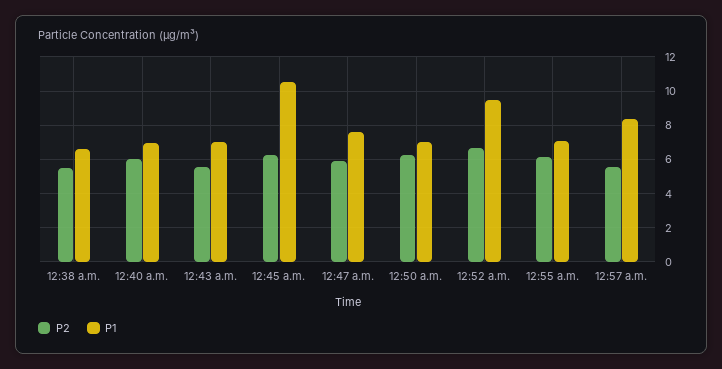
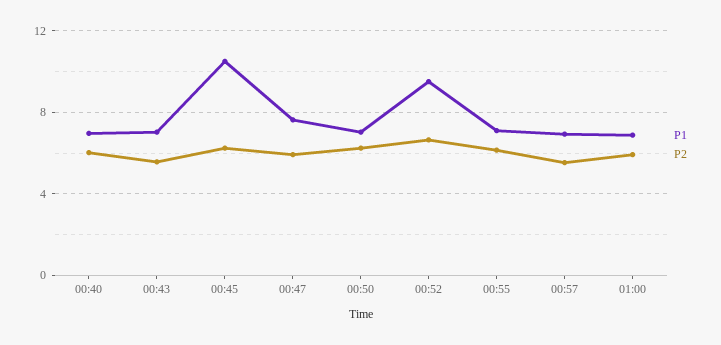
P2, 12:38 a.m.: 5.5 -> none
P1, 12:38 a.m.: 6.5 -> none
P1, 12:57 a.m.: 8.5 -> 7
P1, 01:00: none -> 7
P2, 01:00: none -> 6

